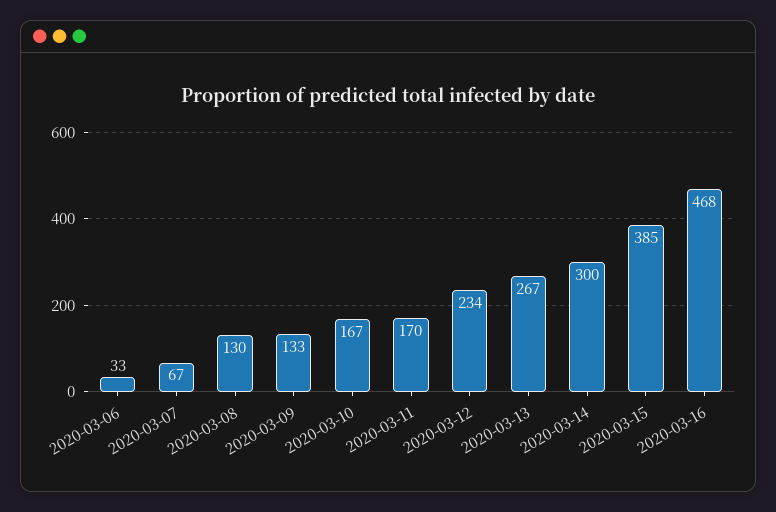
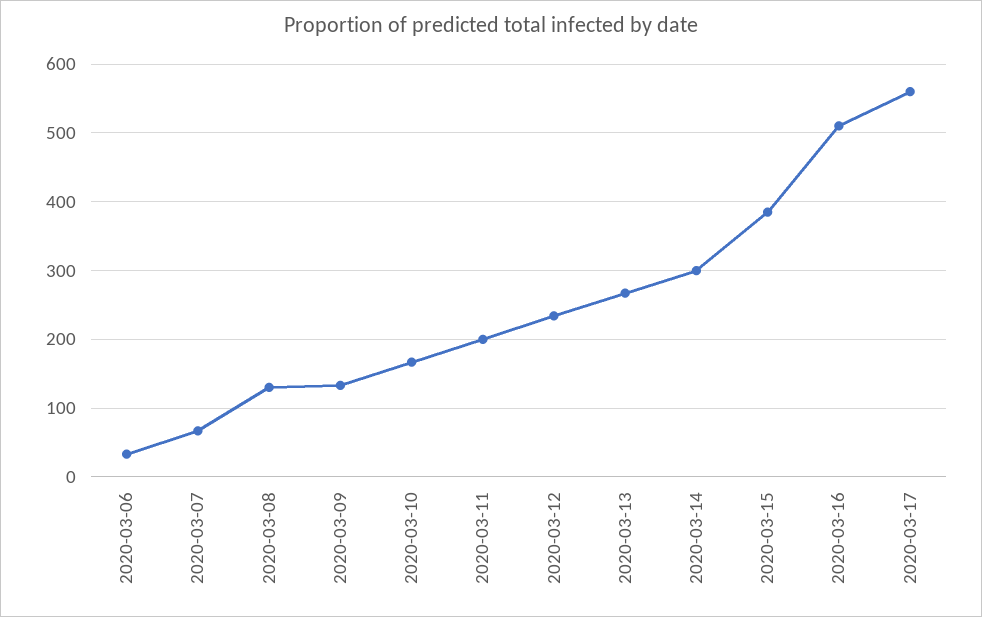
2020-03-11: 170 -> 200
2020-03-16: 468 -> 510
2020-03-17: none -> 560

